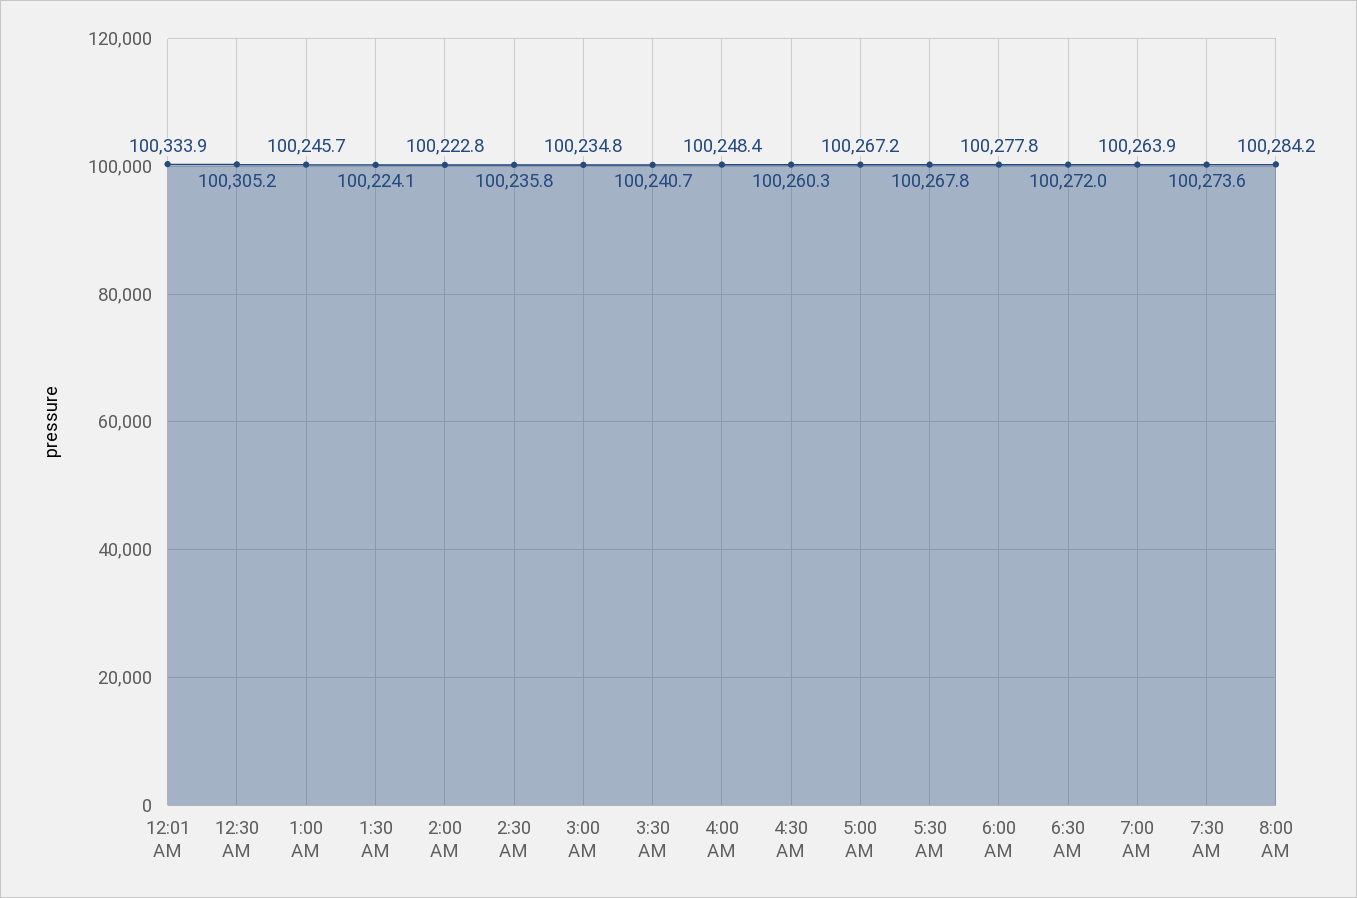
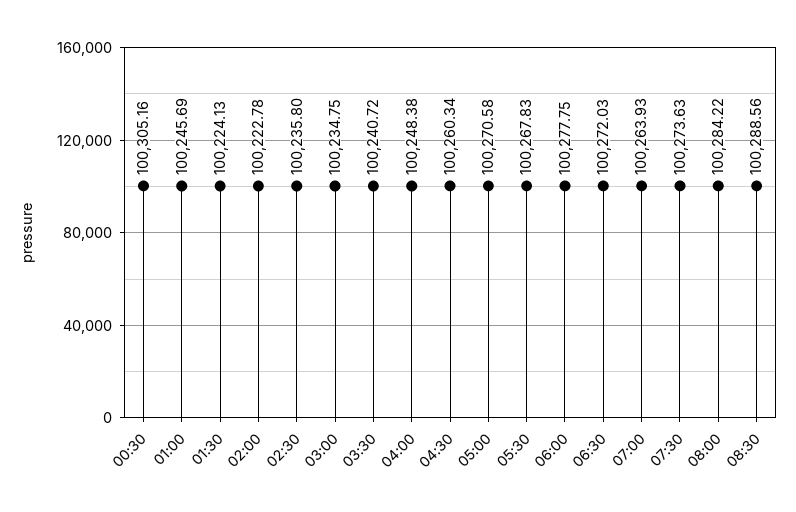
12:01 AM: 100333.9 -> none
5:00 AM: 100267.2 -> 100270.58
08:30: none -> 100288.56

